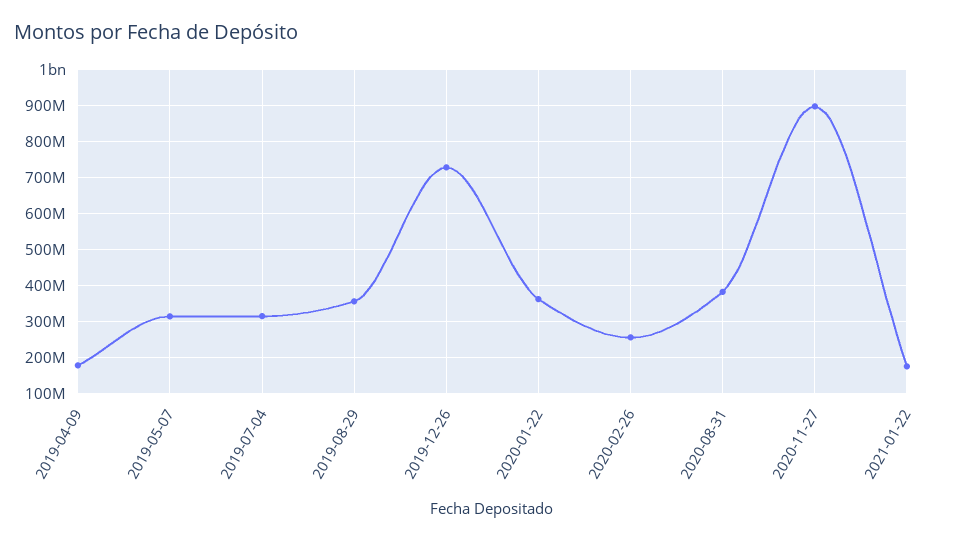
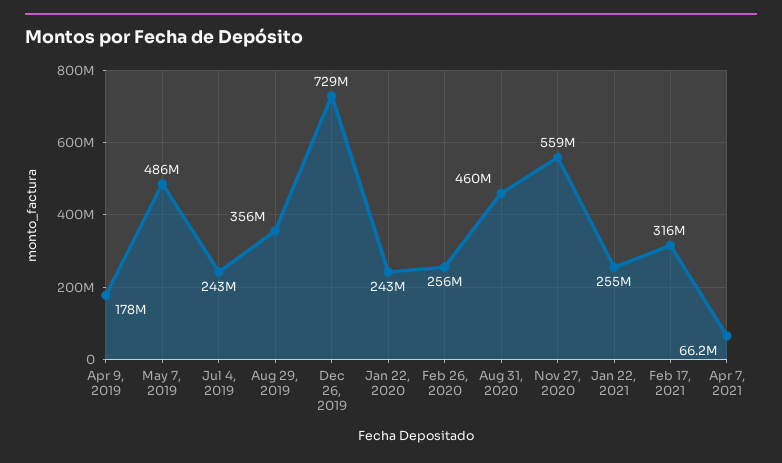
2019-05-07: 320000000 -> 486000000
2019-07-04: 320000000 -> 243000000
2020-01-22: 360000000 -> 243000000
2020-08-31: 380000000 -> 460000000
2020-11-27: 900000000 -> 559000000
2021-01-22: 180000000 -> 255000000
Feb 17, 2021: none -> 316000000
Apr 7, 2021: none -> 66200000

